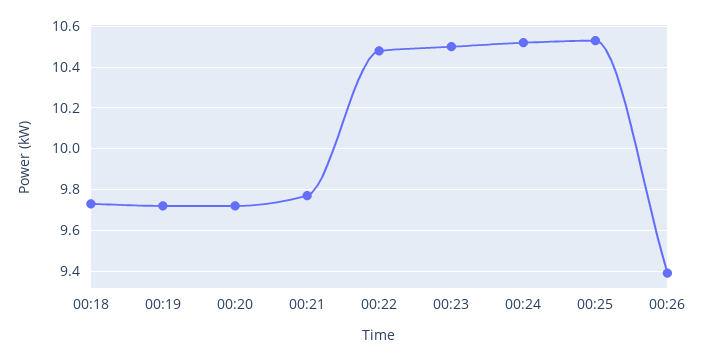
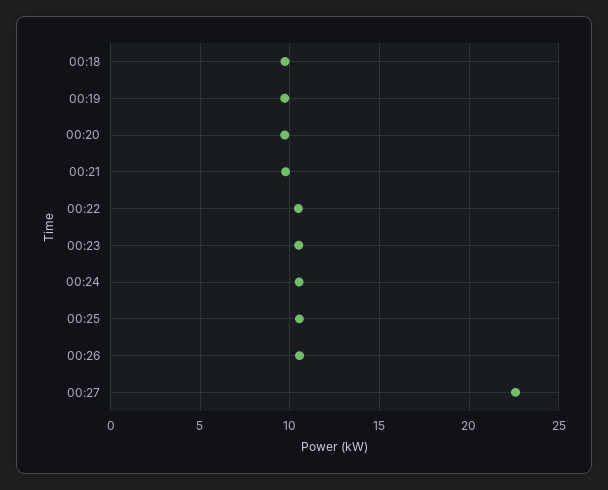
00:26: 9.4 -> 10.5
00:27: none -> 22.5

